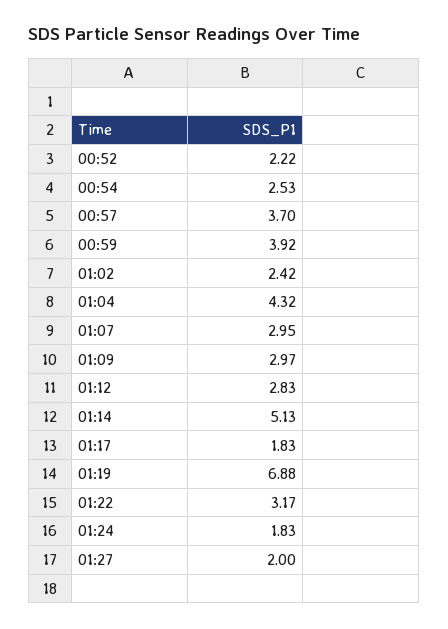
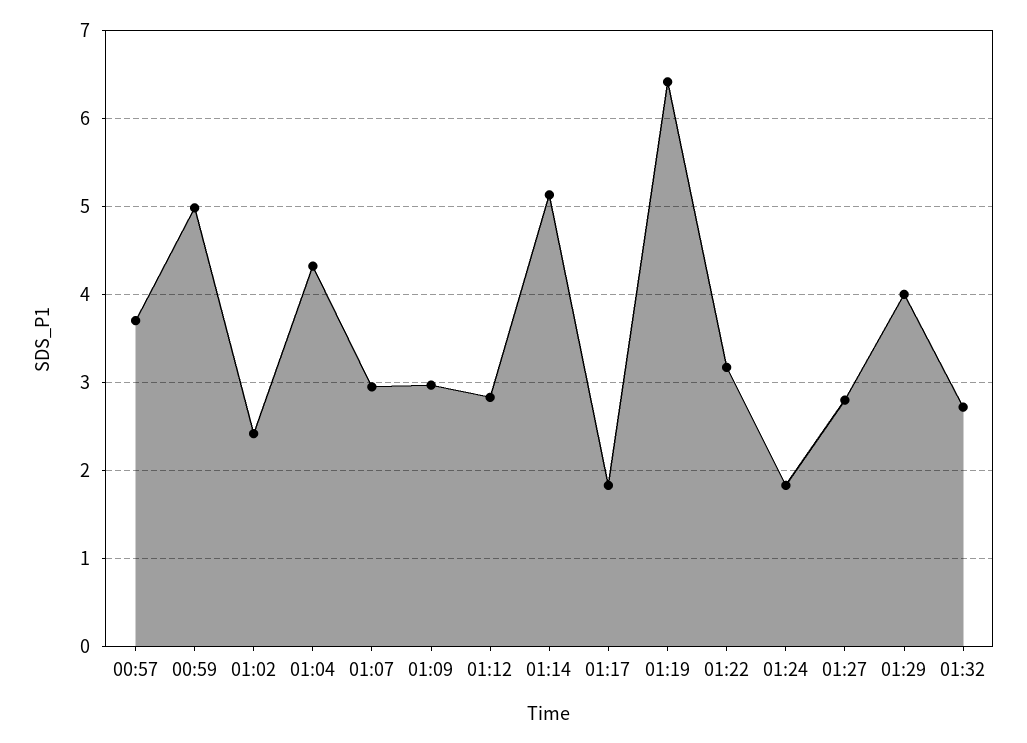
00:52: 2.22 -> none
00:54: 2.53 -> none
00:59: 3.92 -> 5
01:19: 6.88 -> 6.4
01:27: 2 -> 2.8
01:29: none -> 4
01:32: none -> 2.7

